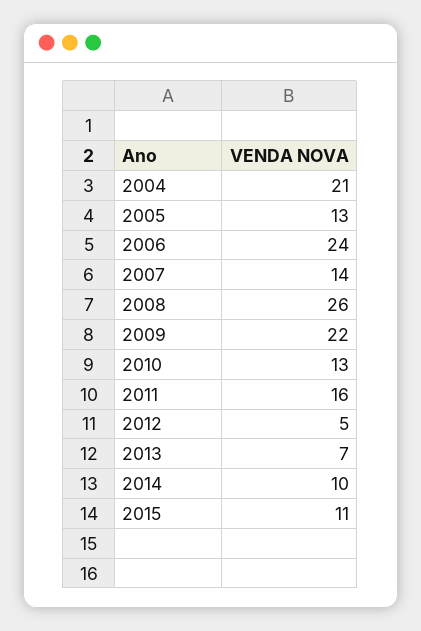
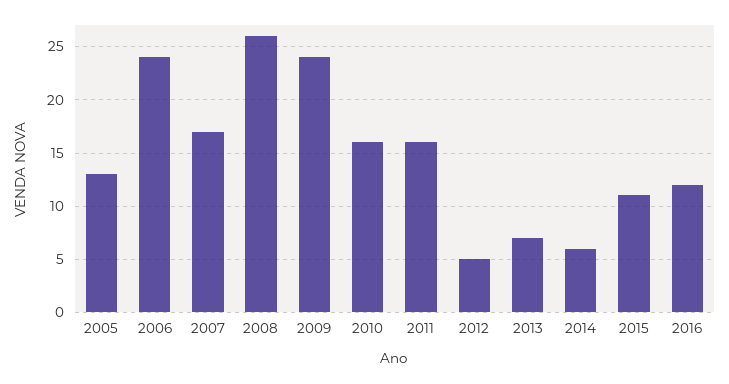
2004: 21 -> none
2007: 14 -> 17
2009: 22 -> 24
2010: 13 -> 16
2014: 10 -> 6
2016: none -> 12

